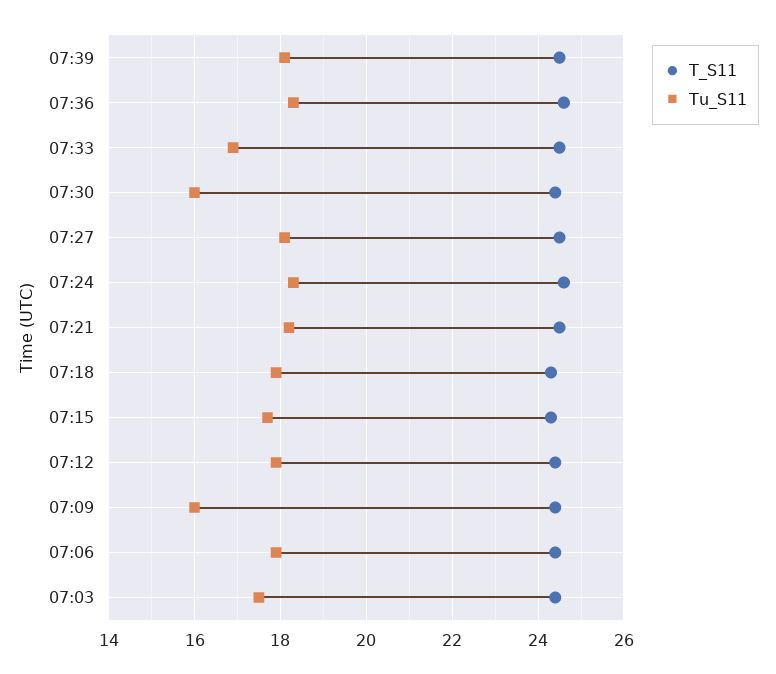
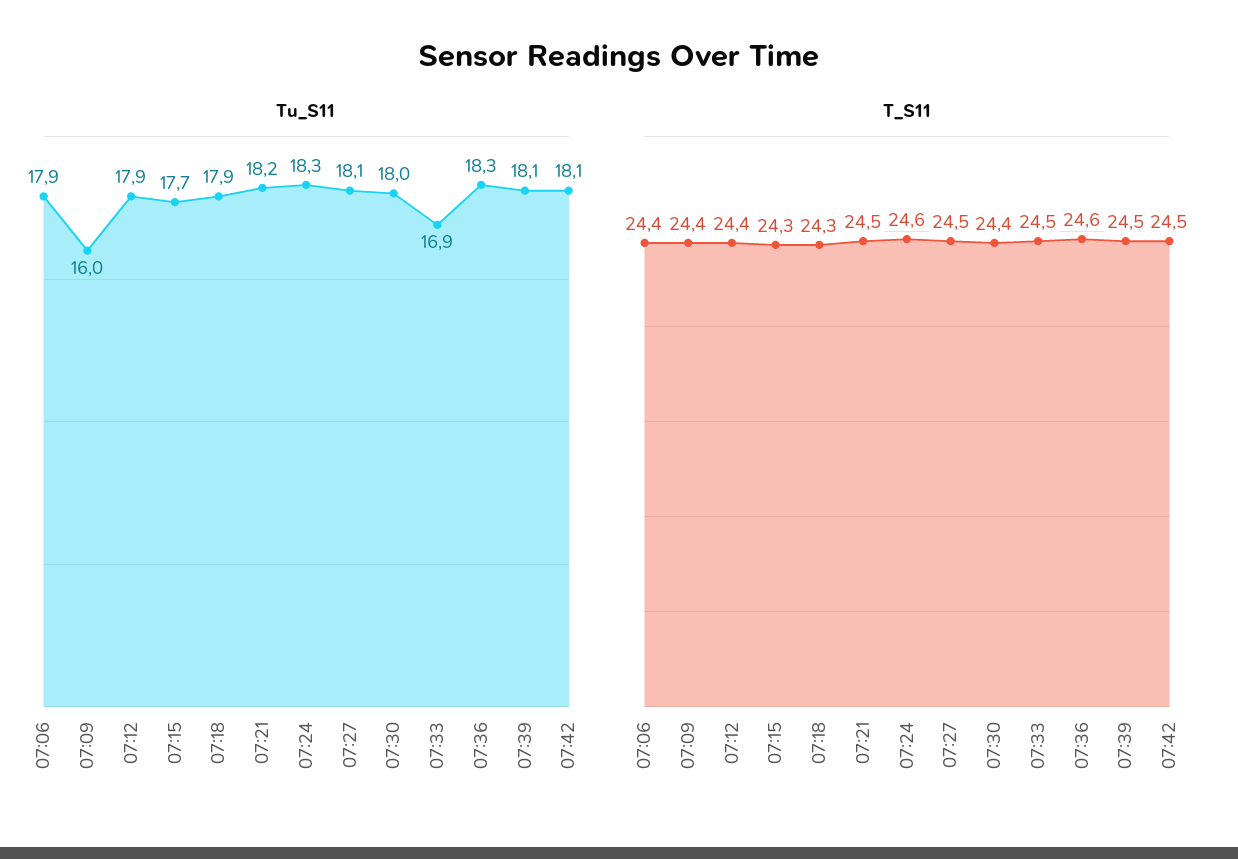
Tu_S11, 07:30: 16 -> 18
T_S11, 07:03: 24.5 -> none
Tu_S11, 07:03: 17.5 -> none
Tu_S11, 07:42: none -> 18.1
T_S11, 07:42: none -> 24.5

